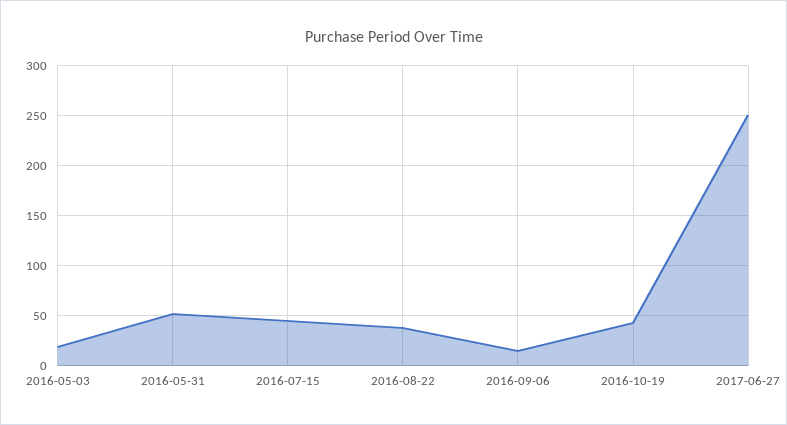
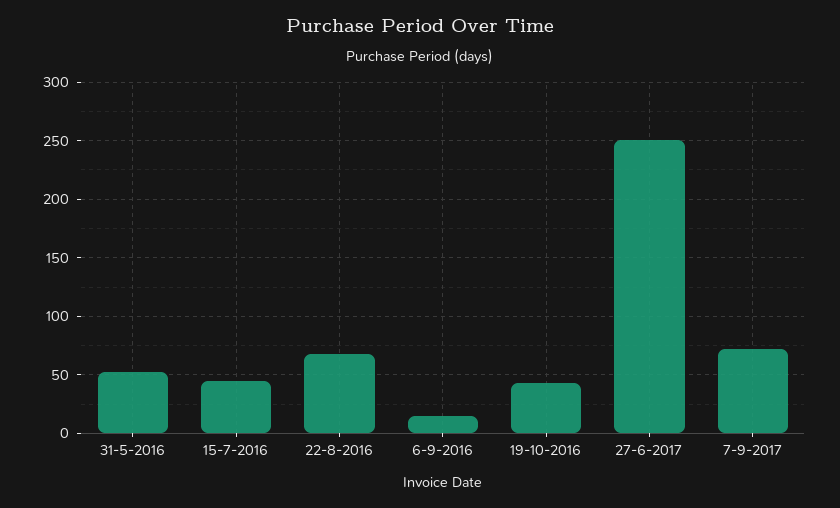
2016-05-03: 20 -> none
2016-08-22: 40 -> 70
7-9-2017: none -> 70

